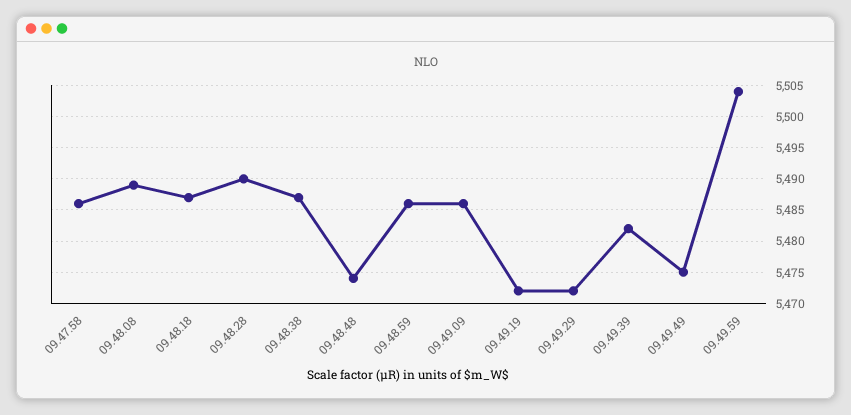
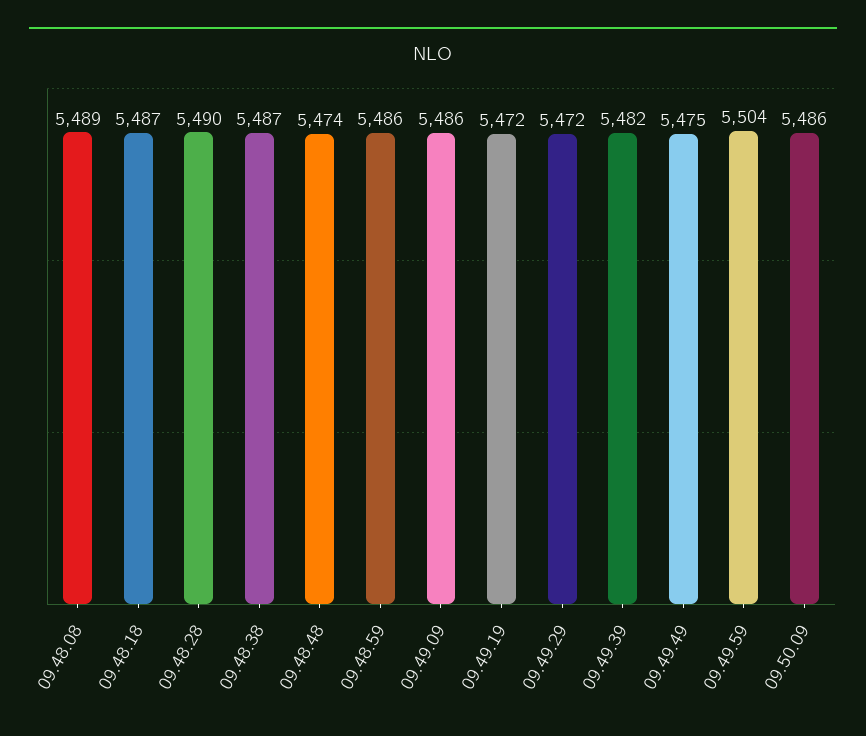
09.47.58: 5486 -> none
09.50.09: none -> 5486

